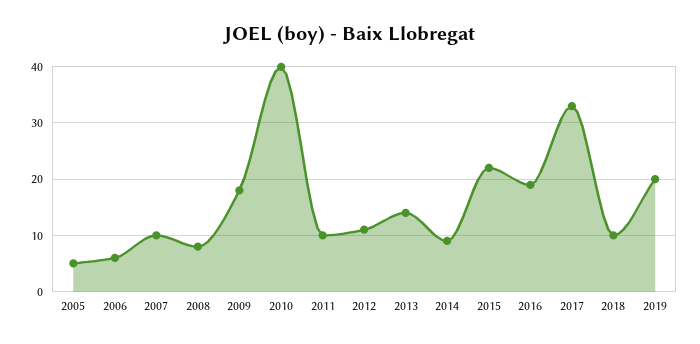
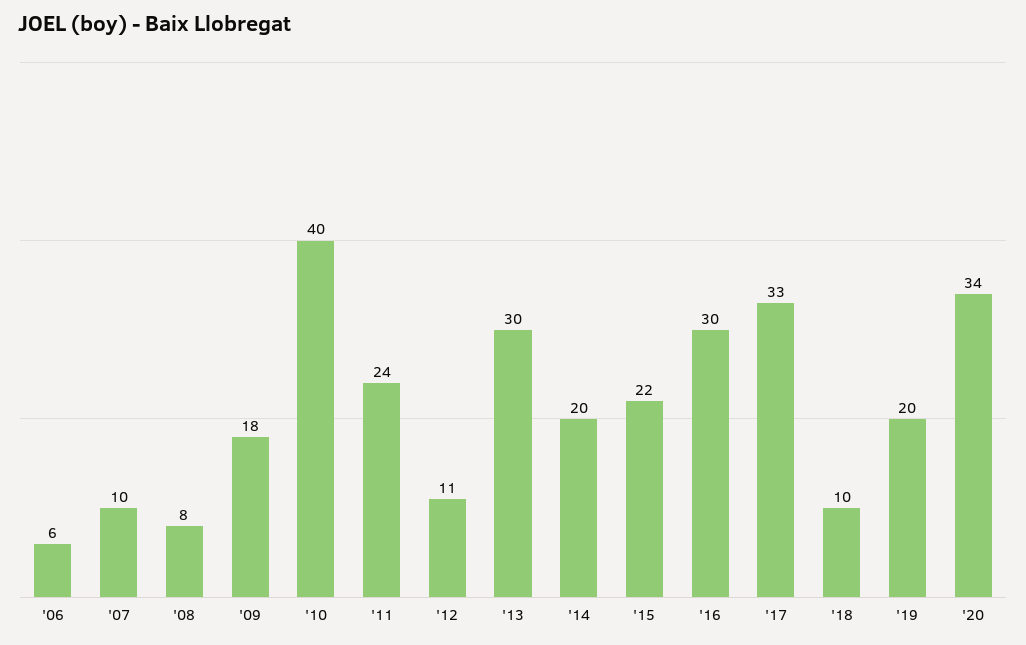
2005: 5 -> none
2011: 10 -> 24
2013: 15 -> 30
2014: 10 -> 20
2016: 20 -> 30
'20: none -> 34

